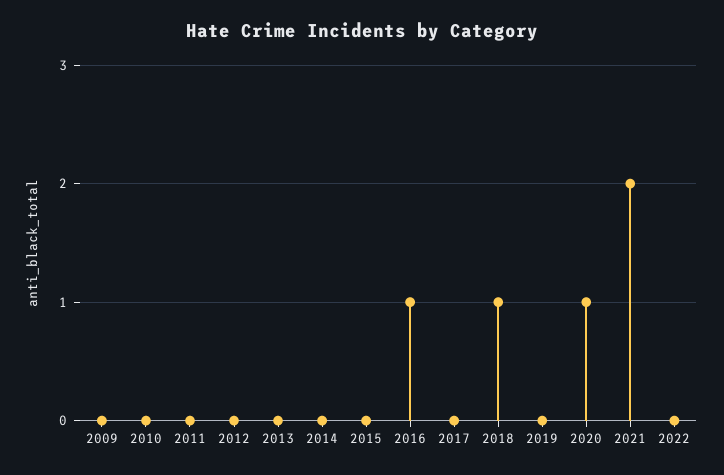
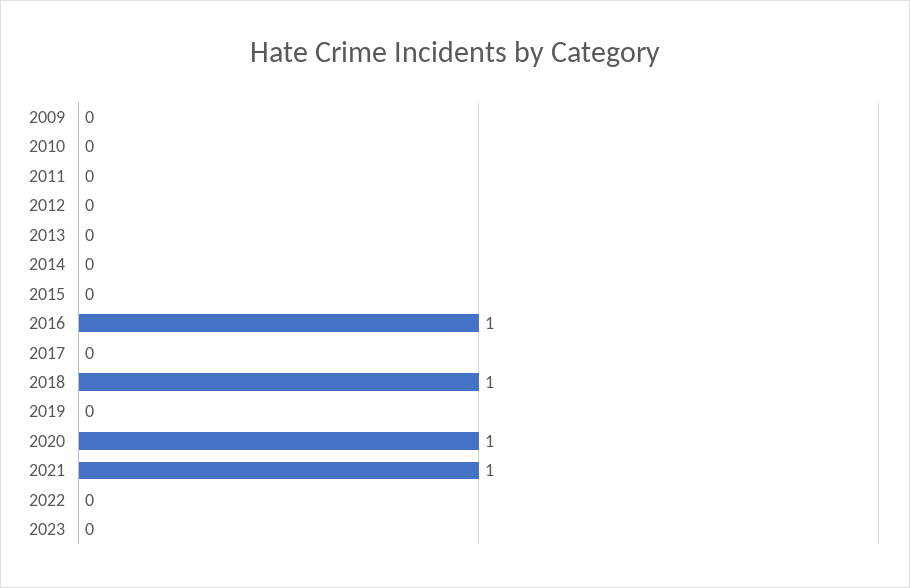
2021: 2 -> 1
2023: none -> 0

